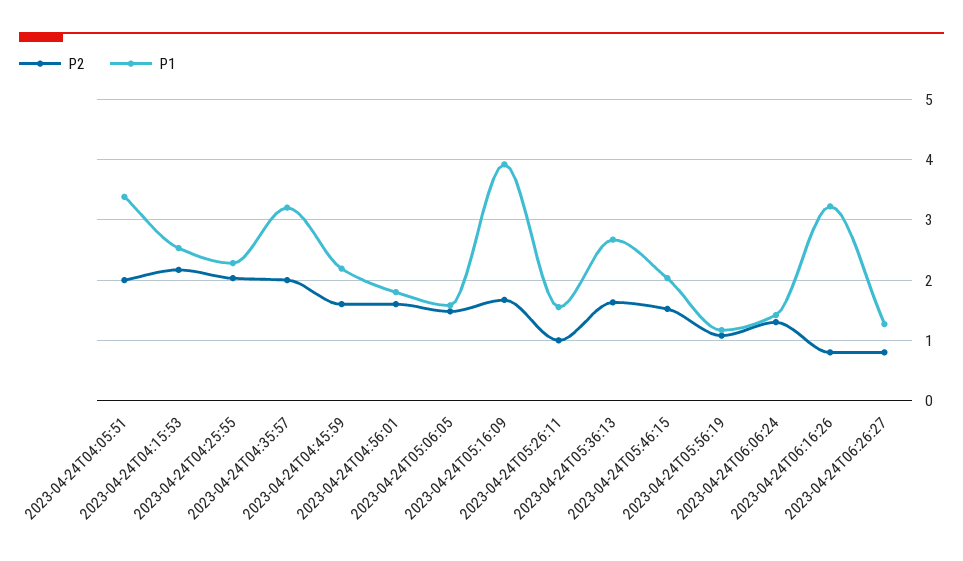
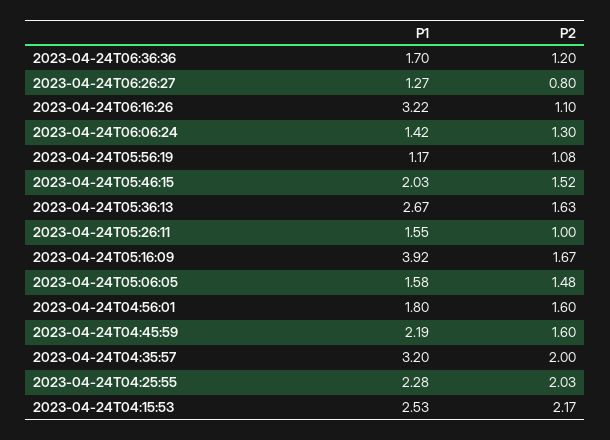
P2, 2023-04-24T04:05:51: 2 -> none
P1, 2023-04-24T04:05:51: 3.4 -> none
P2, 2023-04-24T06:16:26: 0.8 -> 1.1
P1, 2023-04-24T06:36:36: none -> 1.7
P2, 2023-04-24T06:36:36: none -> 1.2

